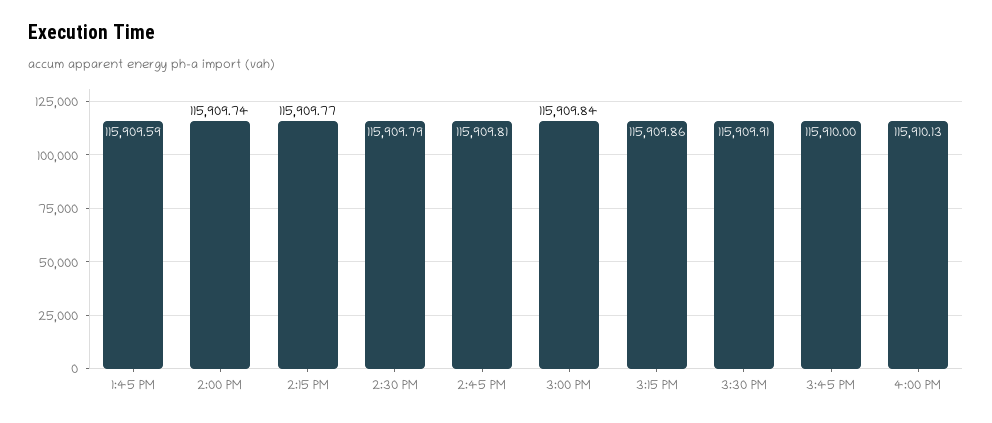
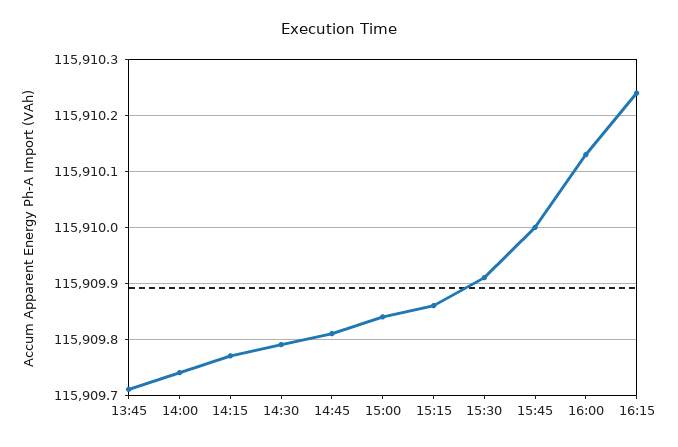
1:45 PM: 115909.59 -> 115909.7
16:15: none -> 115910.25

